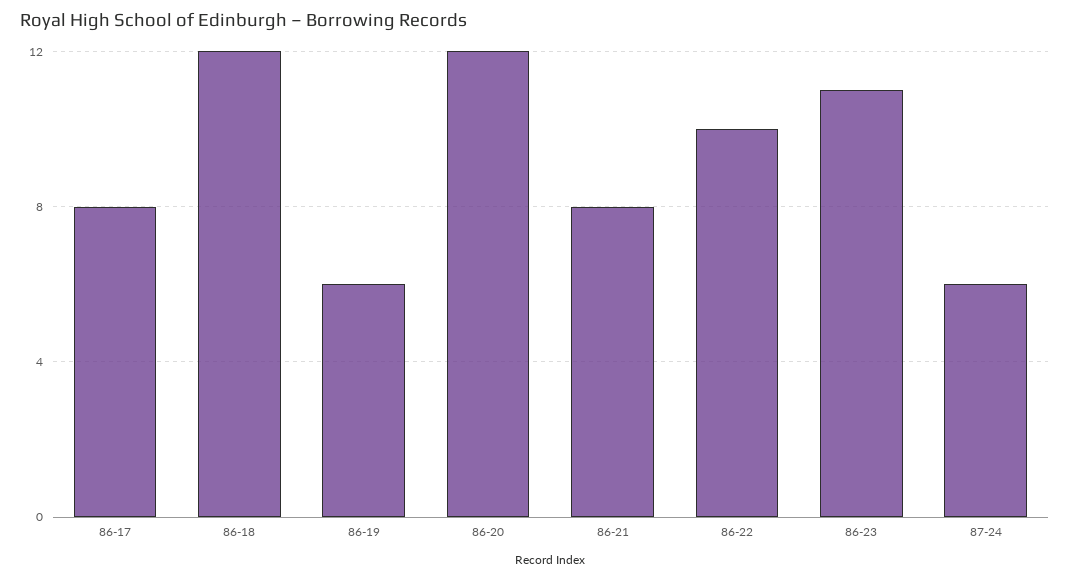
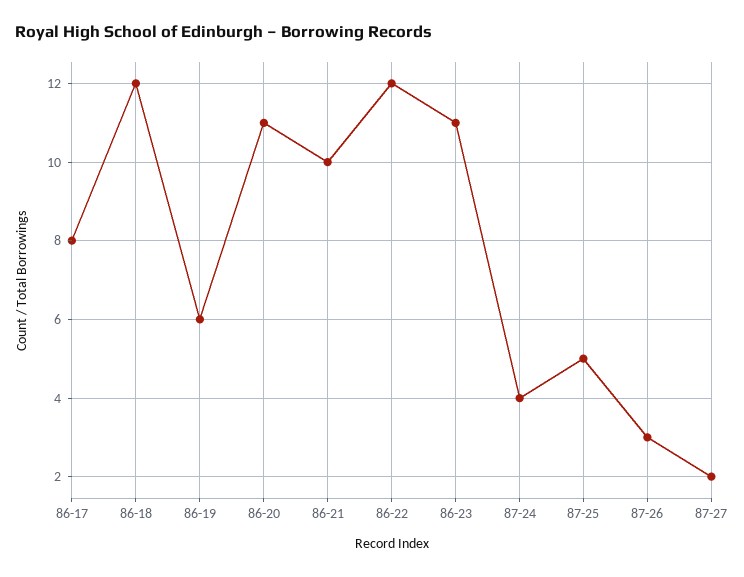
86-20: 12 -> 11
86-21: 8 -> 10
86-22: 10 -> 12
87-24: 6 -> 4
87-25: none -> 5
87-26: none -> 3
87-27: none -> 2

